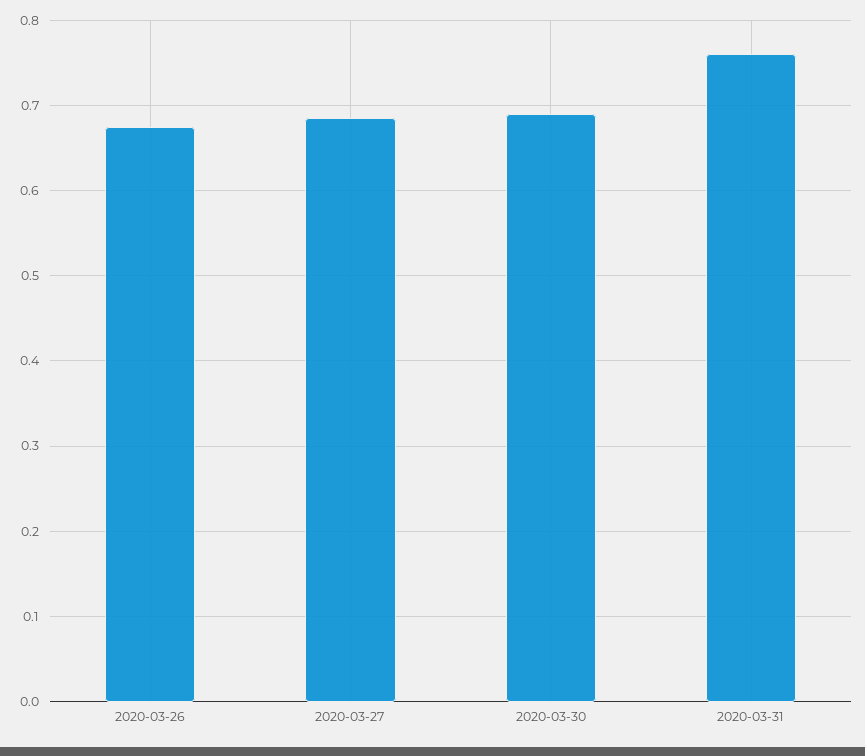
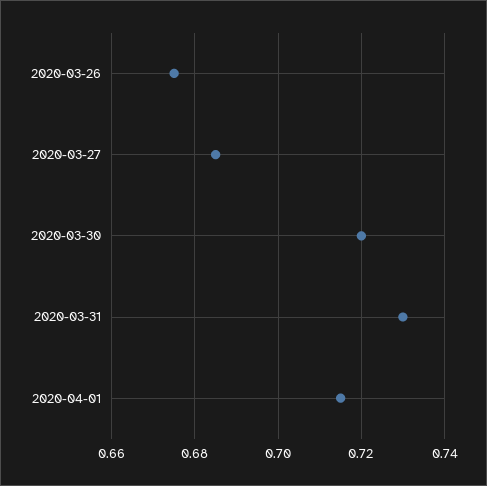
2020-03-30: 0.69 -> 0.72
2020-03-31: 0.76 -> 0.73
2020-04-01: none -> 0.715

